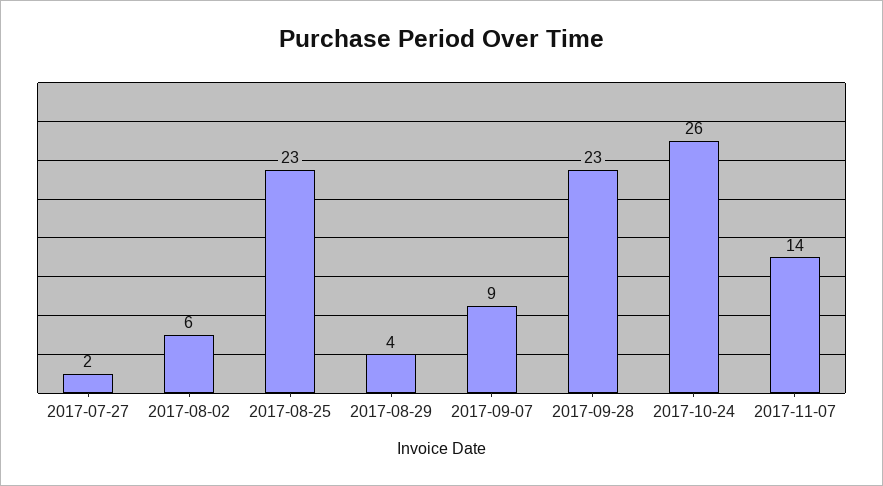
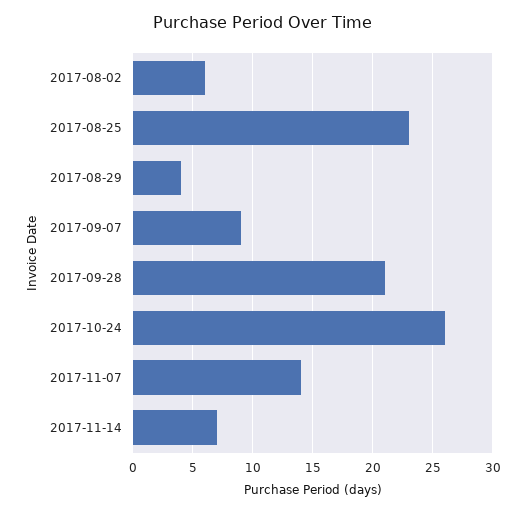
2017-07-27: 2 -> none
2017-09-28: 23 -> 21
2017-11-14: none -> 7

